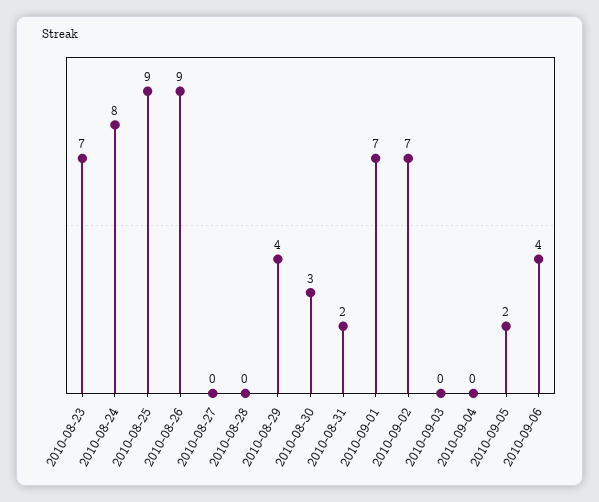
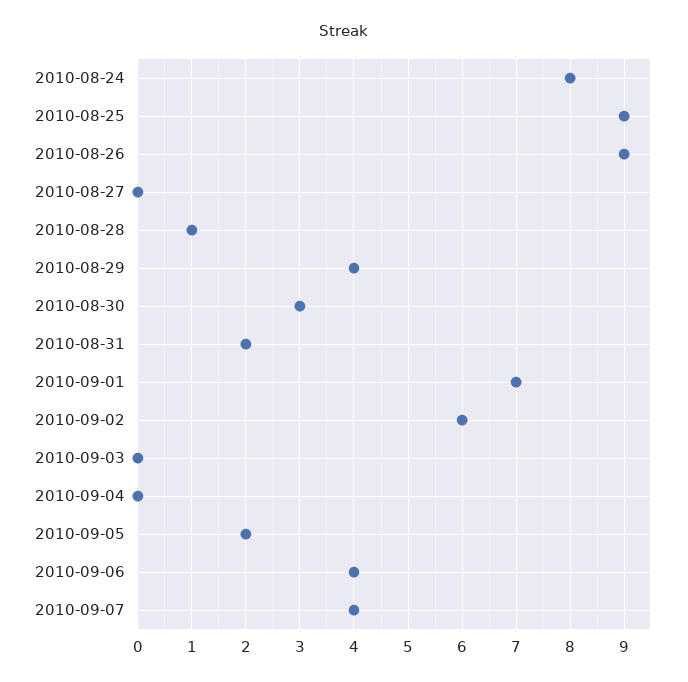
2010-08-23: 7 -> none
2010-08-28: 0 -> 1
2010-09-02: 7 -> 6
2010-09-07: none -> 4

